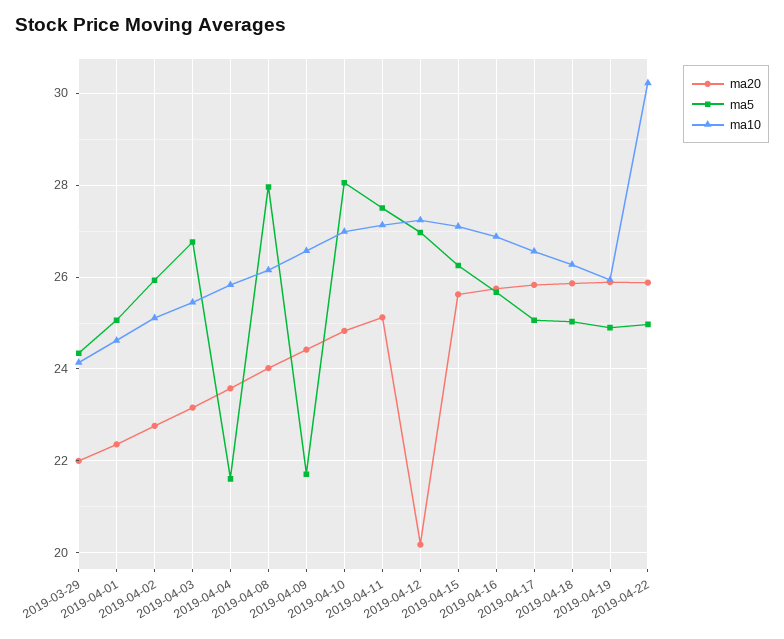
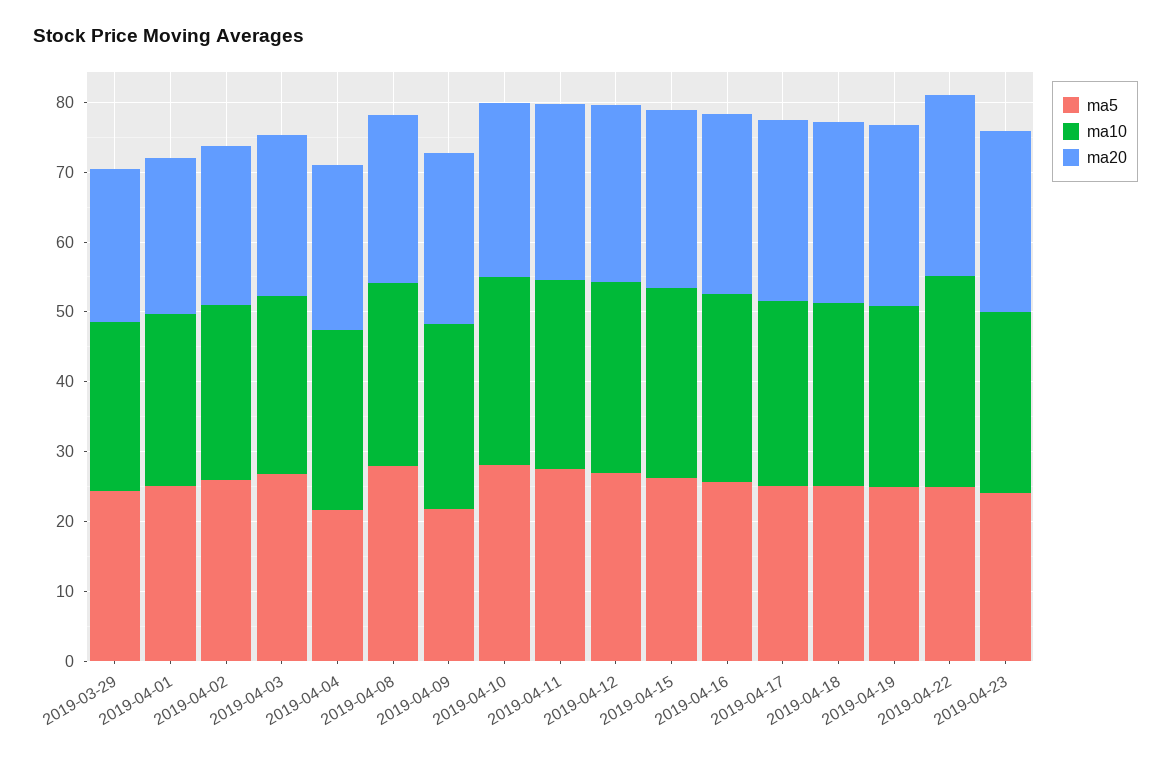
ma20, 2019-04-12: 20.2 -> 26
ma5, 2019-04-23: none -> 24
ma10, 2019-04-23: none -> 26
ma20, 2019-04-23: none -> 26

